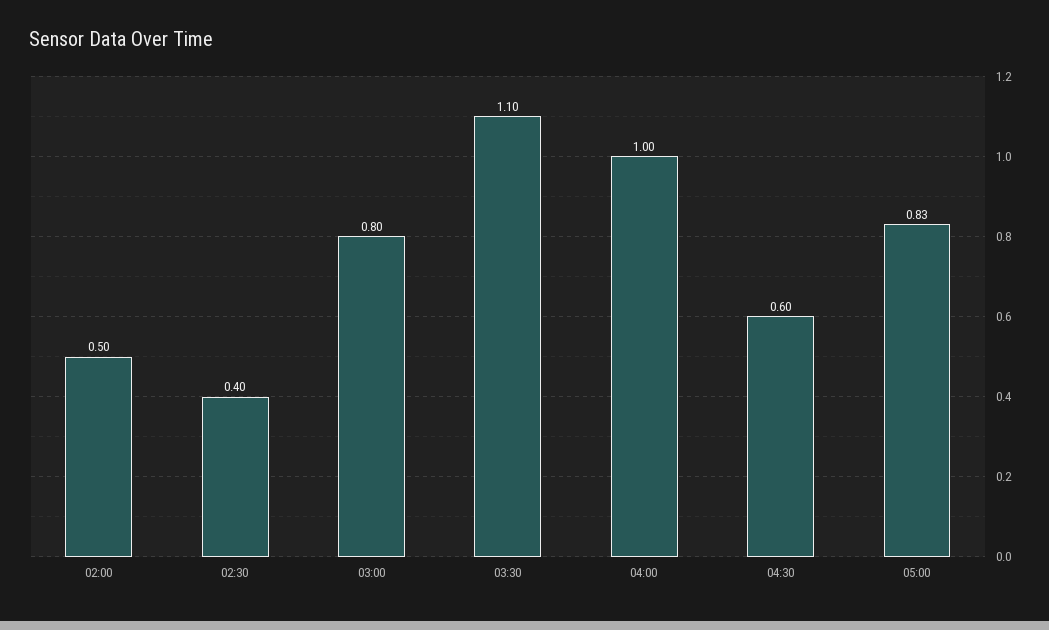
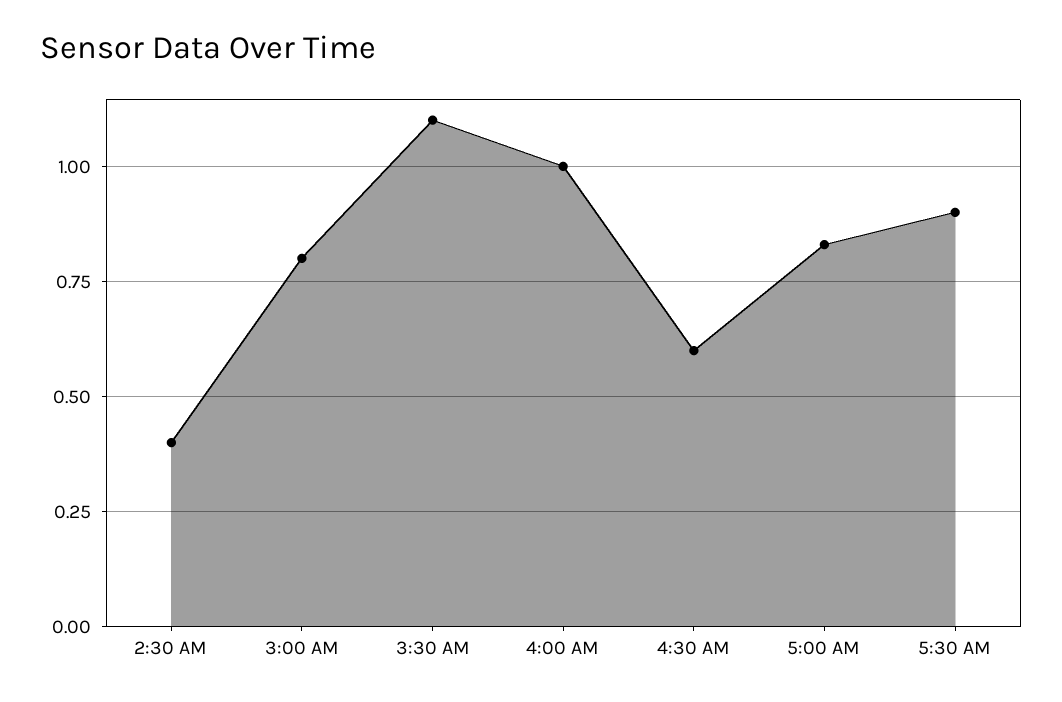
02:00: 0.5 -> none
5:30 AM: none -> 0.9

